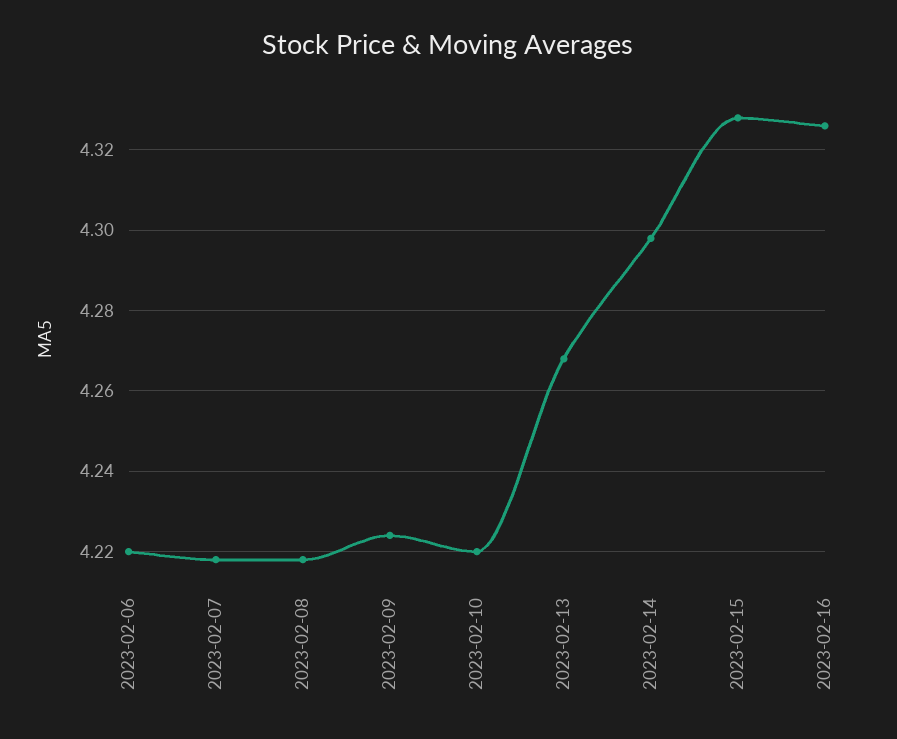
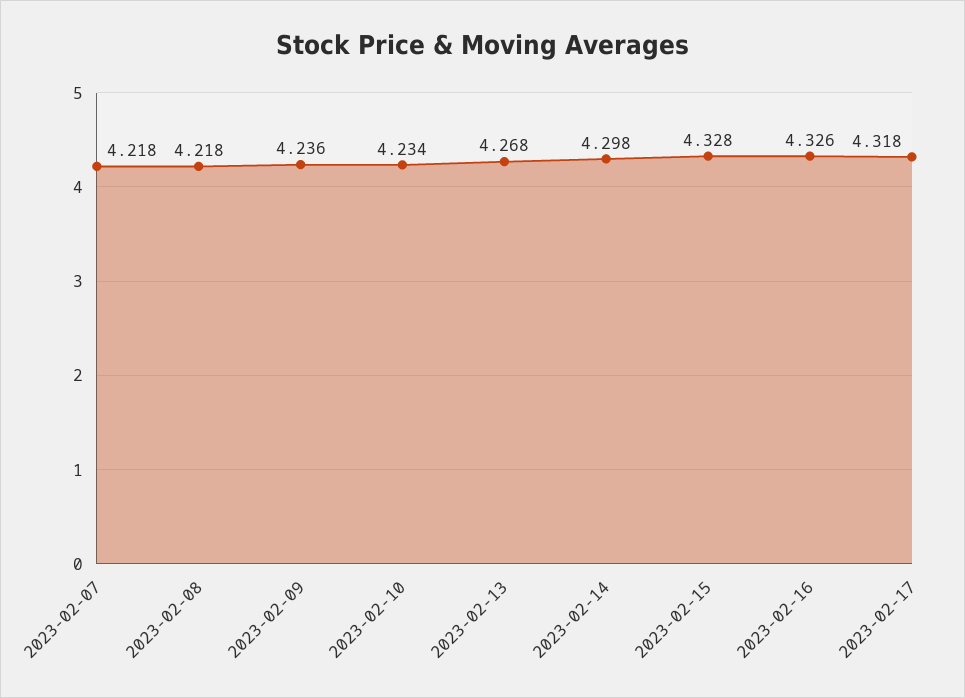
2023-02-06: 4.22 -> none
2023-02-09: 4.225 -> 4.236
2023-02-10: 4.22 -> 4.234
2023-02-17: none -> 4.318

